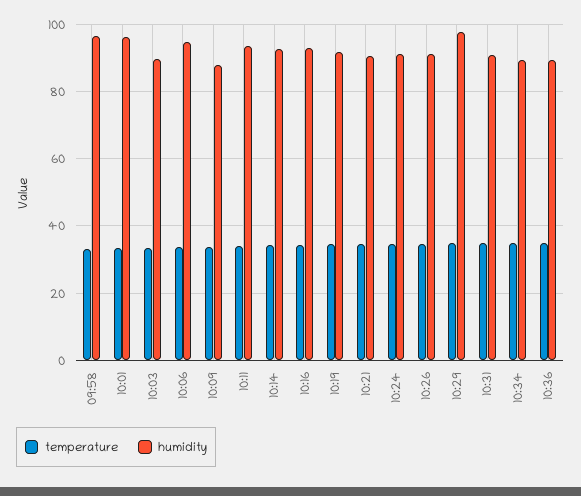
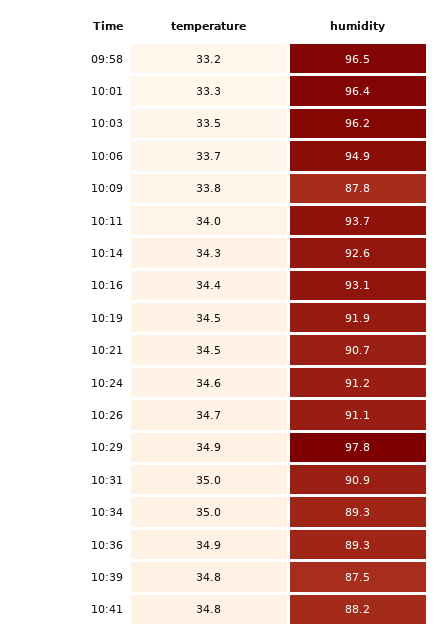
humidity, 10:03: 90 -> 96.2
temperature, 10:39: none -> 34.8
humidity, 10:39: none -> 87.5
temperature, 10:41: none -> 34.8
humidity, 10:41: none -> 88.2

